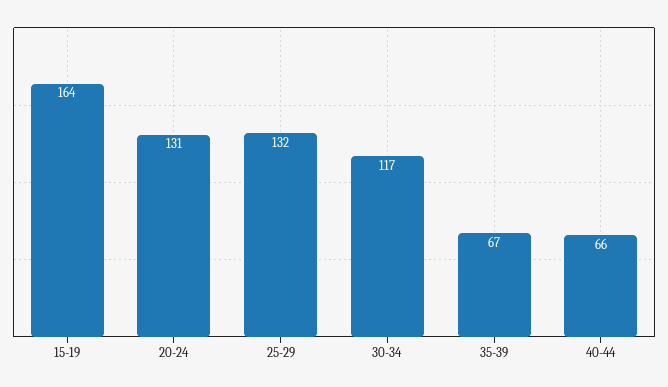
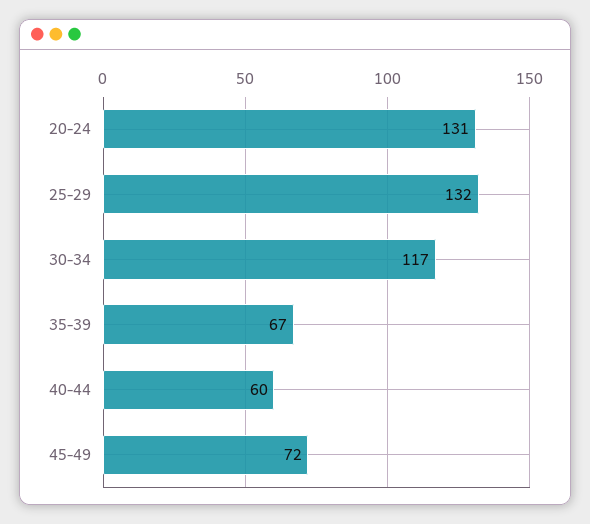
15-19: 164 -> none
40-44: 66 -> 60
45-49: none -> 72

